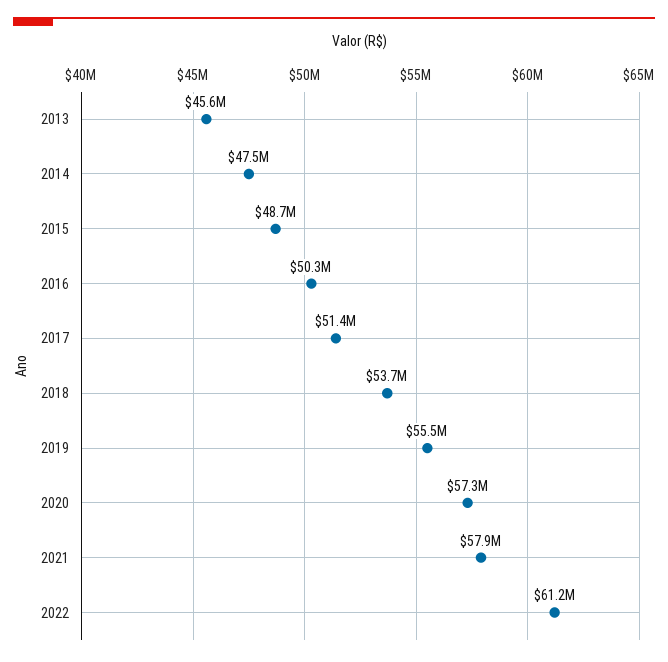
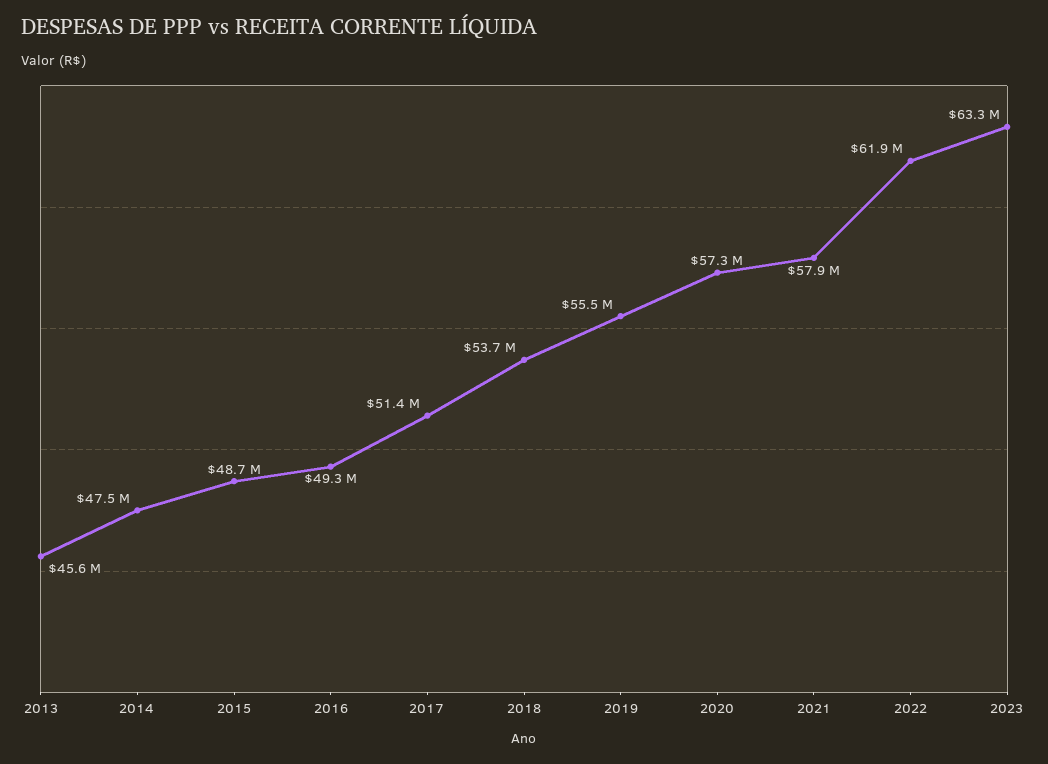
2016: 50300000 -> 49300000
2022: 61200000 -> 61900000
2023: none -> 63300000

